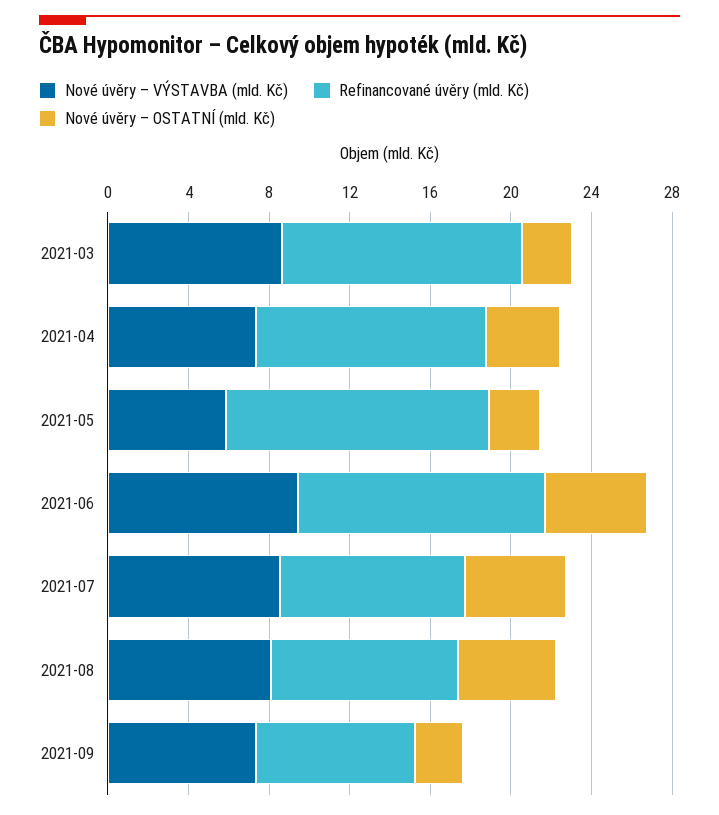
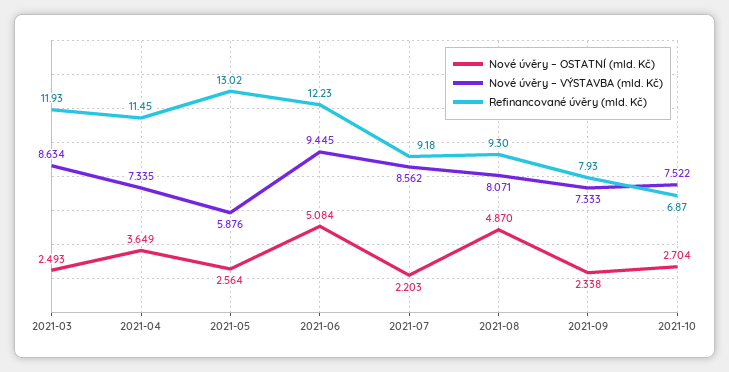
Nové úvěry – OSTATNÍ (mld. Kč), 2021-07: 5 -> 2.203
Nové úvěry – OSTATNÍ (mld. Kč), 2021-10: none -> 2.704
Nové úvěry – VÝSTAVBA (mld. Kč), 2021-10: none -> 7.522
Refinancované úvěry (mld. Kč), 2021-10: none -> 6.87

